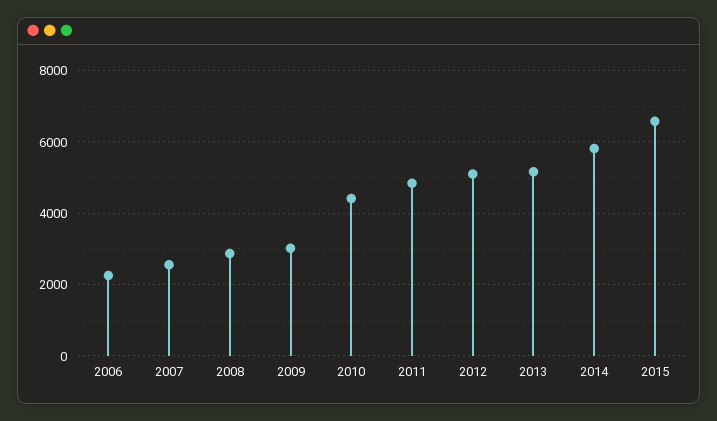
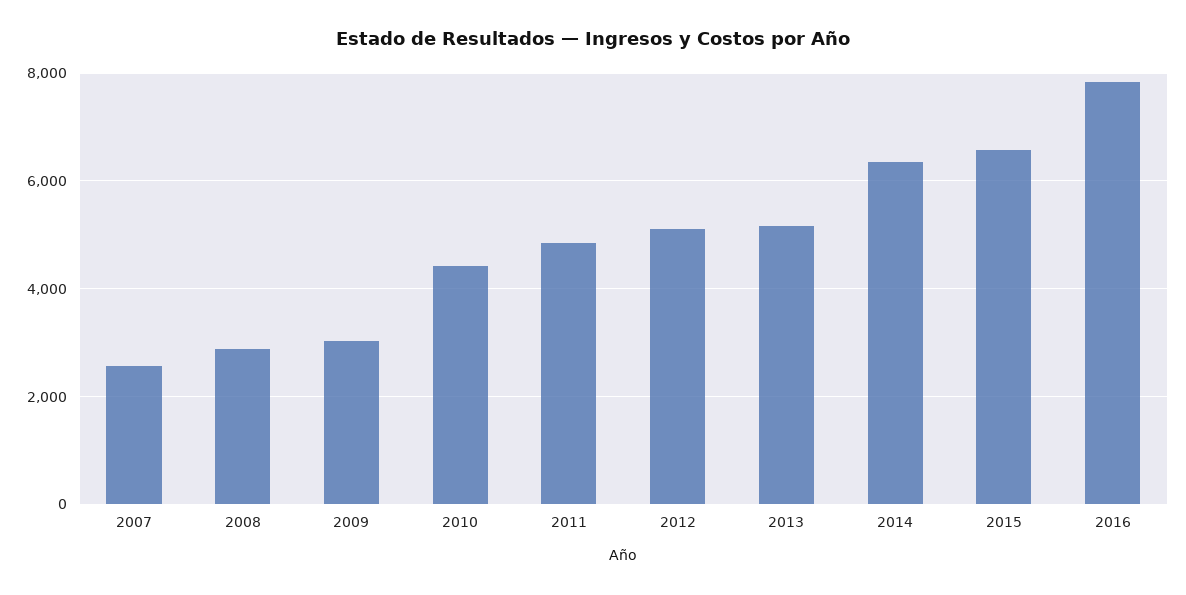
2006: 2200 -> none
2014: 5800 -> 6400
2016: none -> 7800

